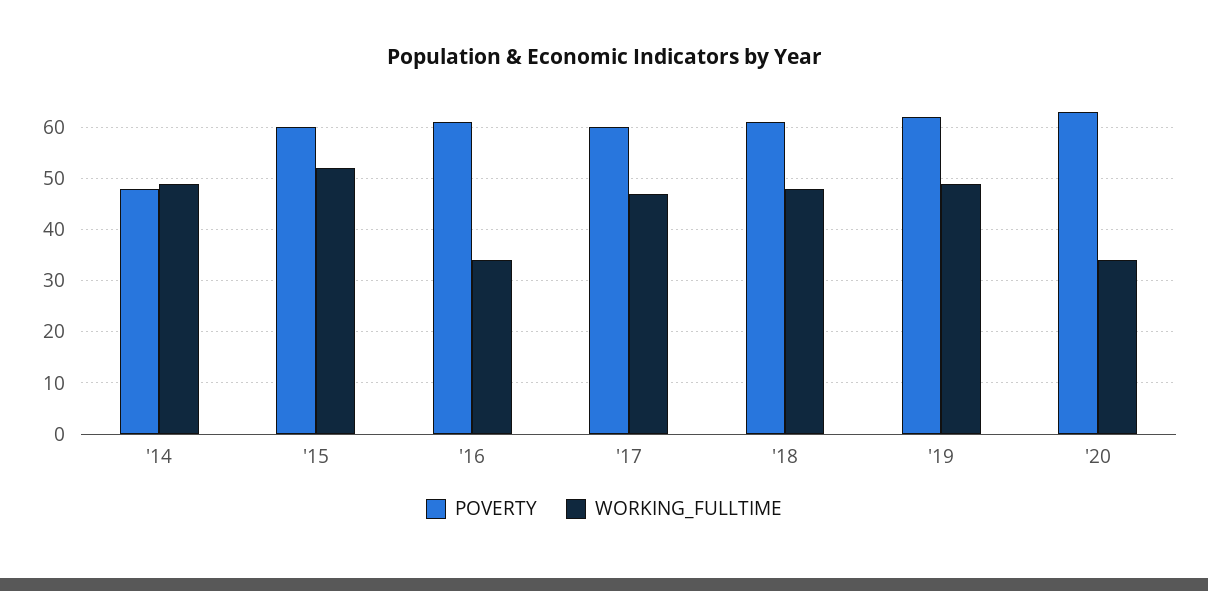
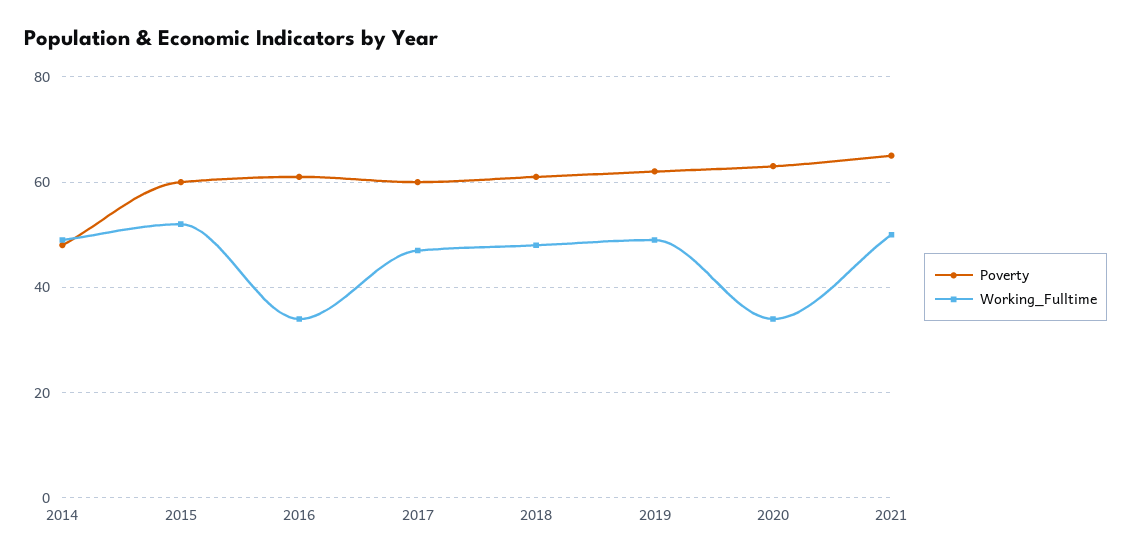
POVERTY, 2021: none -> 65
WORKING_FULLTIME, 2021: none -> 50

